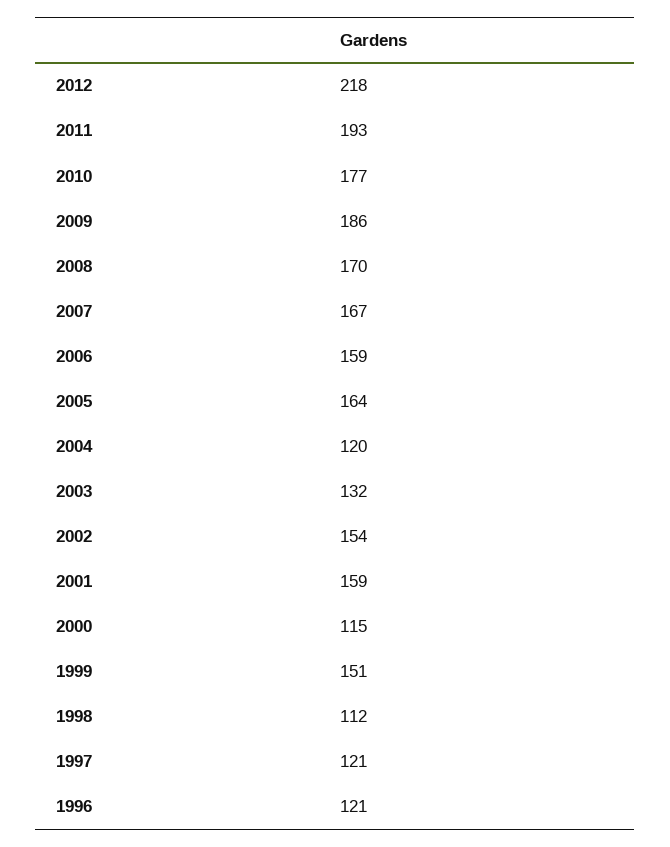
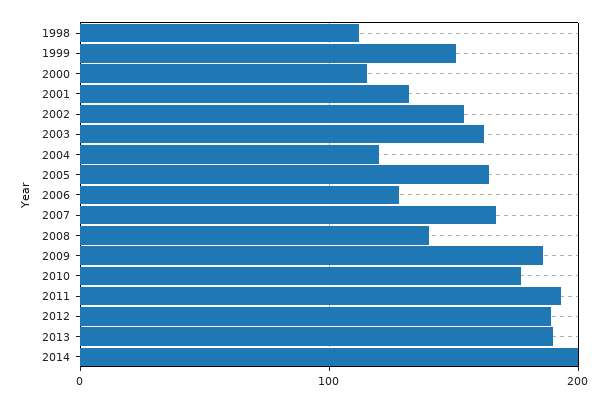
2012: 218 -> 190
2008: 170 -> 140
2006: 159 -> 130
2003: 132 -> 160
2001: 159 -> 130
1997: 121 -> none
1996: 121 -> none
2013: none -> 190
2014: none -> 200

